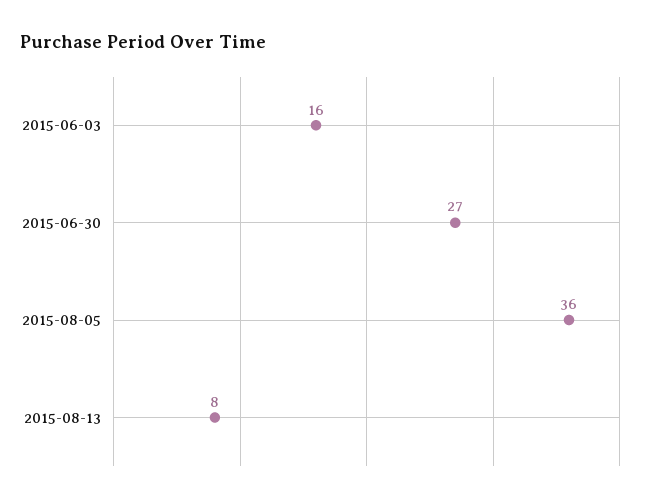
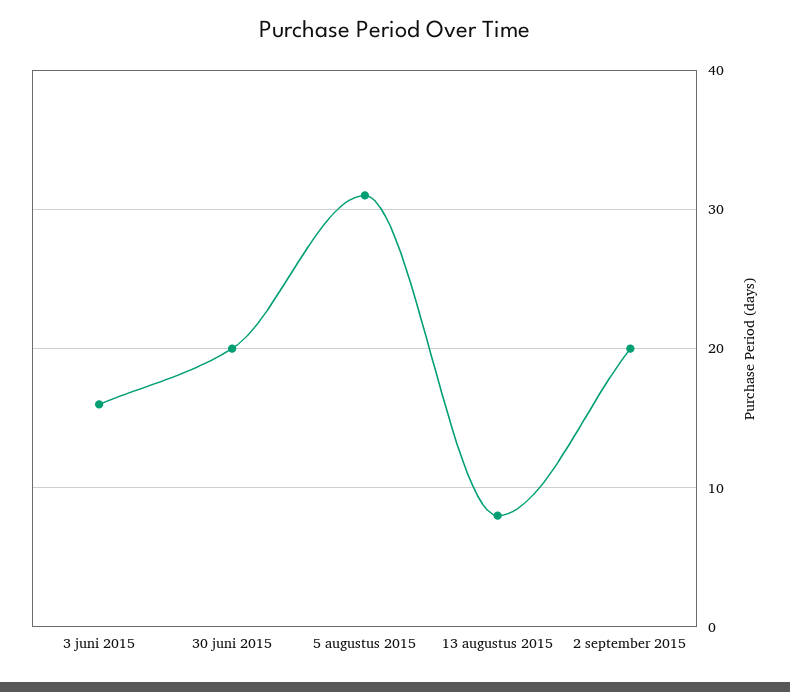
2015-06-30: 27 -> 20
2015-08-05: 36 -> 31
2 september 2015: none -> 20

